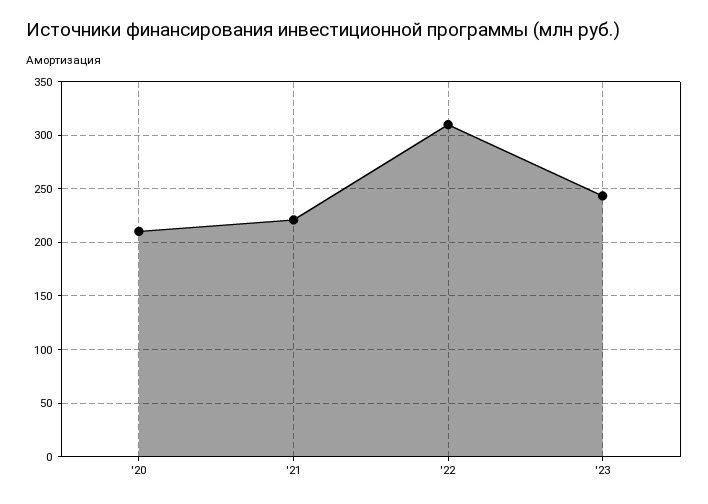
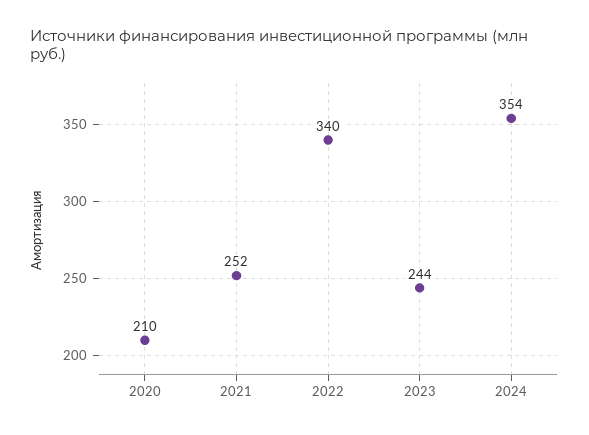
'21: 220 -> 252
'22: 310 -> 340
2024: none -> 354

